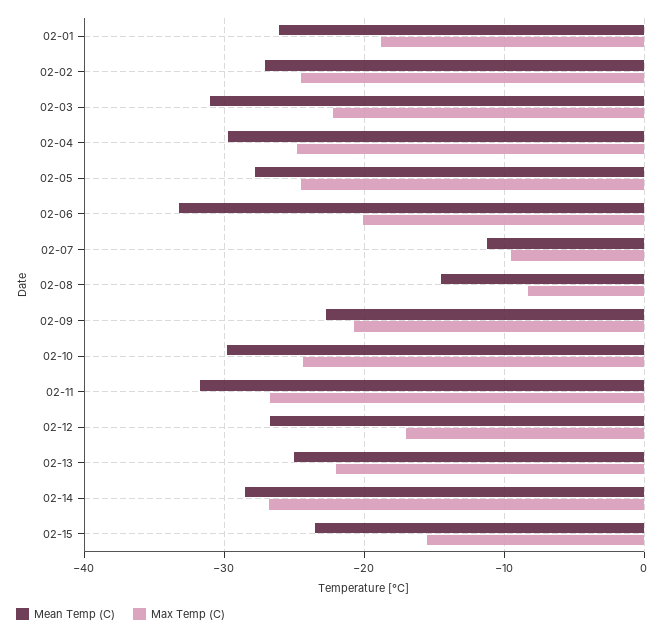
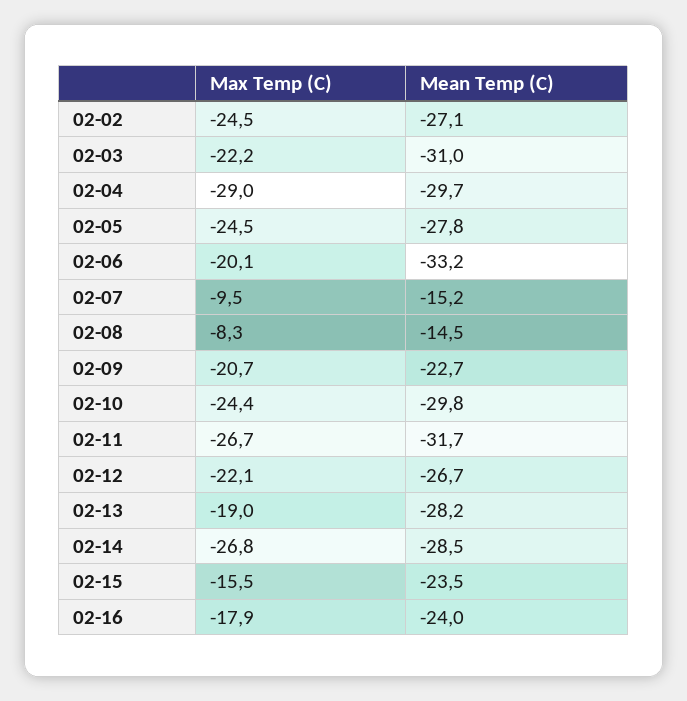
Mean Temp (C), 02-01: -26 -> none
Max Temp (C), 02-01: -19 -> none
Max Temp (C), 02-04: -25 -> -29
Mean Temp (C), 02-07: -11 -> -15.2
Max Temp (C), 02-12: -17 -> -22.1
Mean Temp (C), 02-13: -25 -> -28.2
Max Temp (C), 02-13: -22 -> -19
Max Temp (C), 02-16: none -> -17.9
Mean Temp (C), 02-16: none -> -24

